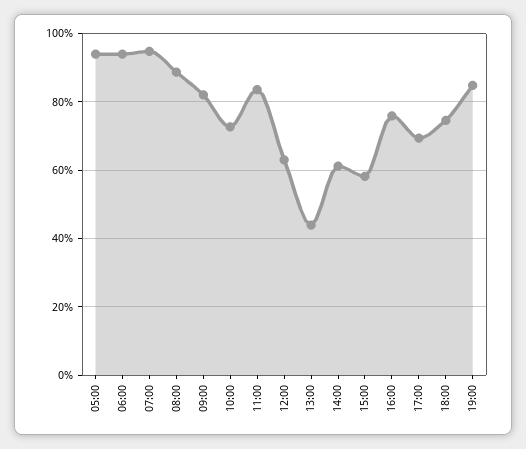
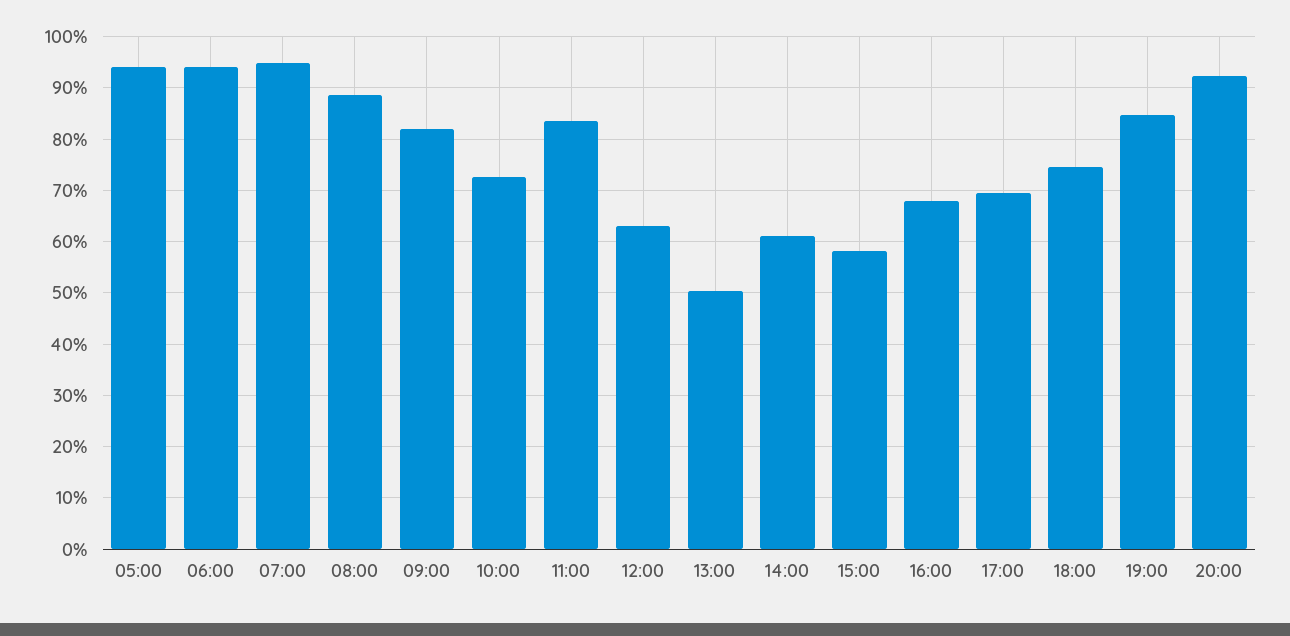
13:00: 44 -> 50
16:00: 76 -> 68
20:00: none -> 92

